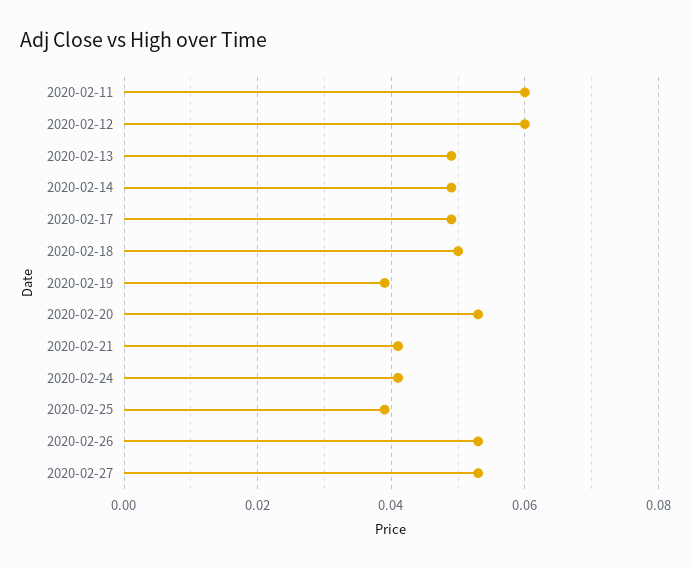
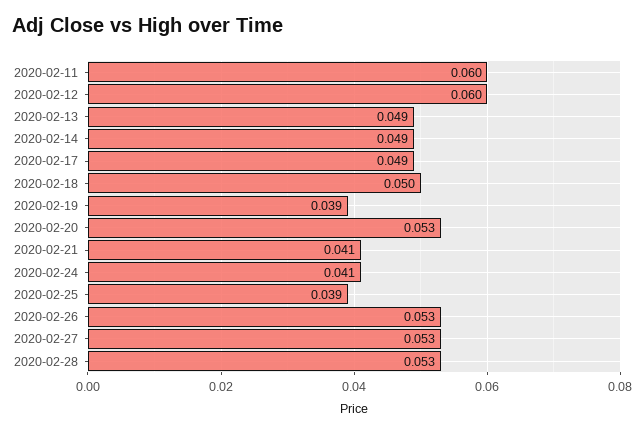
2020-02-28: none -> 0.053

